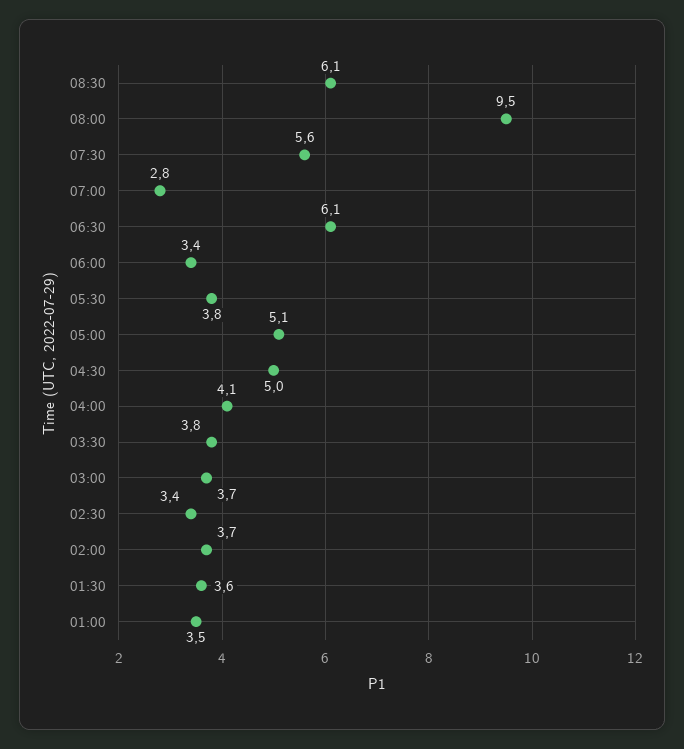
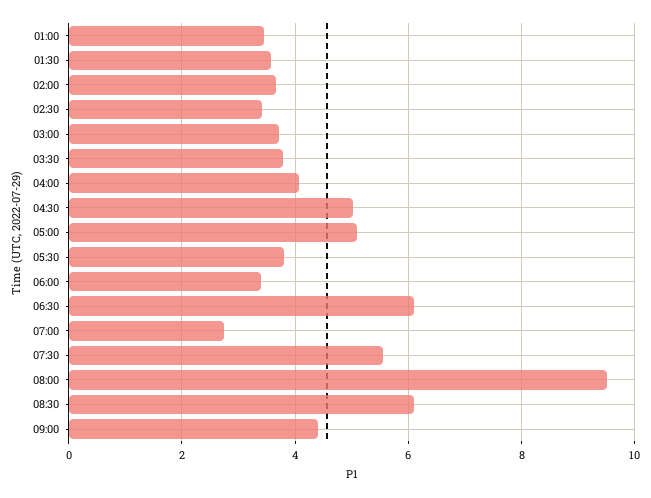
09:00: none -> 4.4

